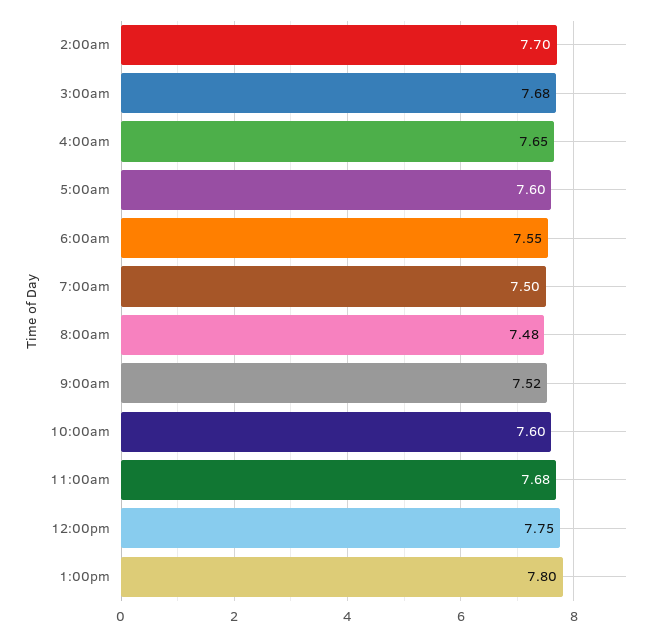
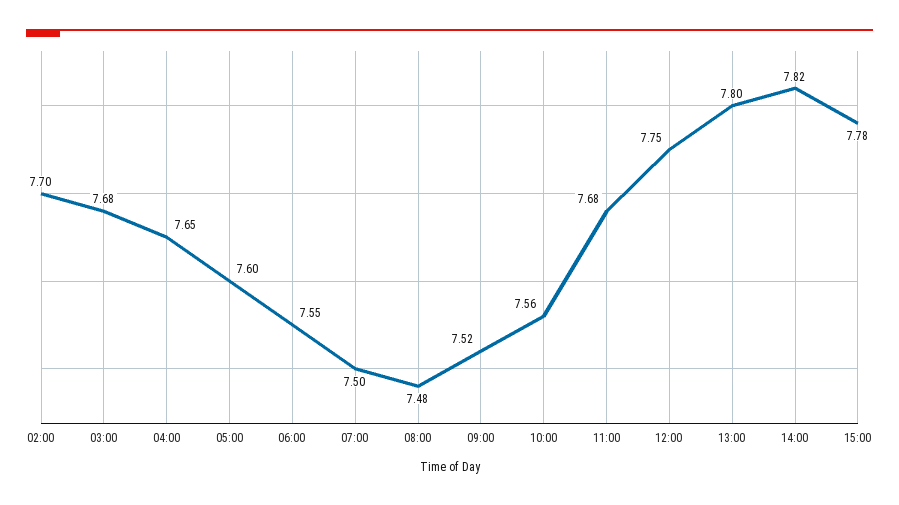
10:00am: 7.6 -> 7.56
14:00: none -> 7.82
15:00: none -> 7.78

